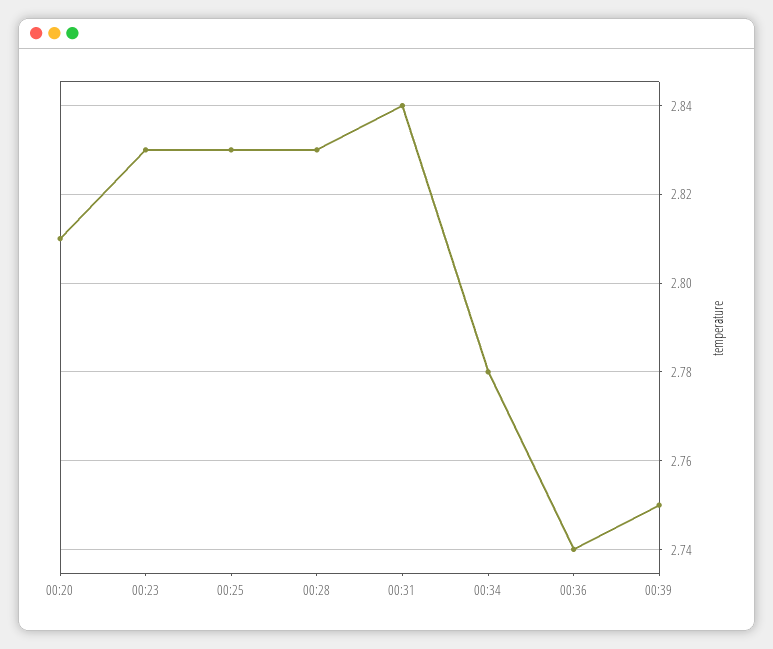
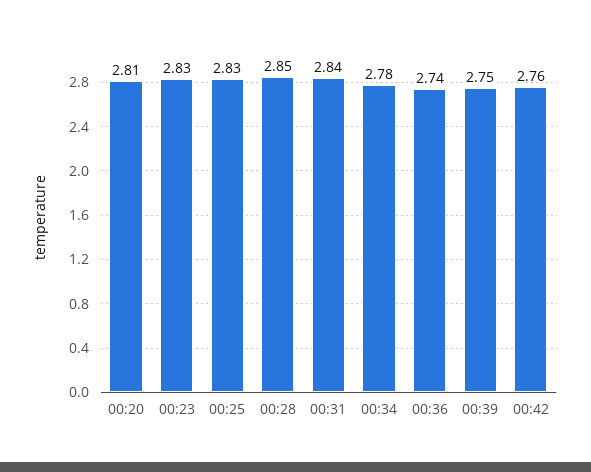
00:28: 2.83 -> 2.85
00:42: none -> 2.76

